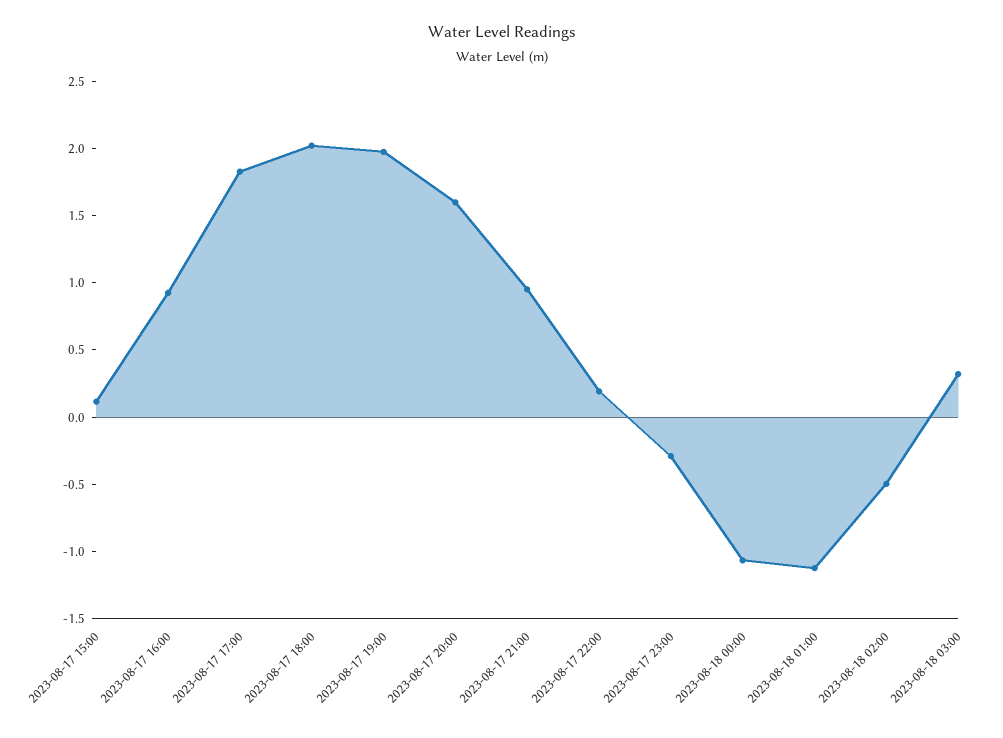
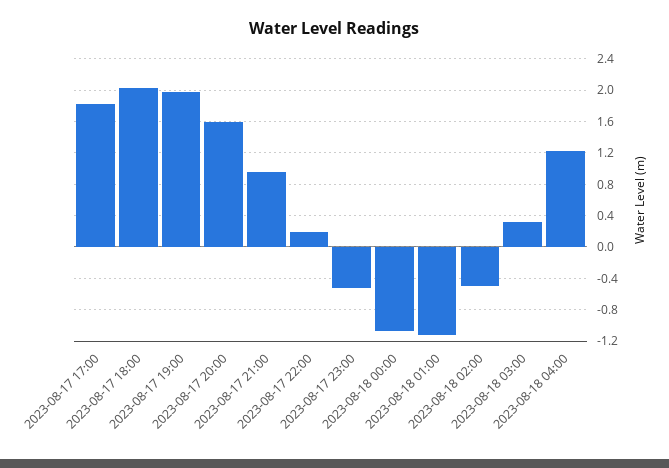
2023-08-17 15:00: 0.1 -> none
2023-08-17 16:00: 0.9 -> none
2023-08-17 23:00: -0.3 -> -0.5
2023-08-18 04:00: none -> 1.2

